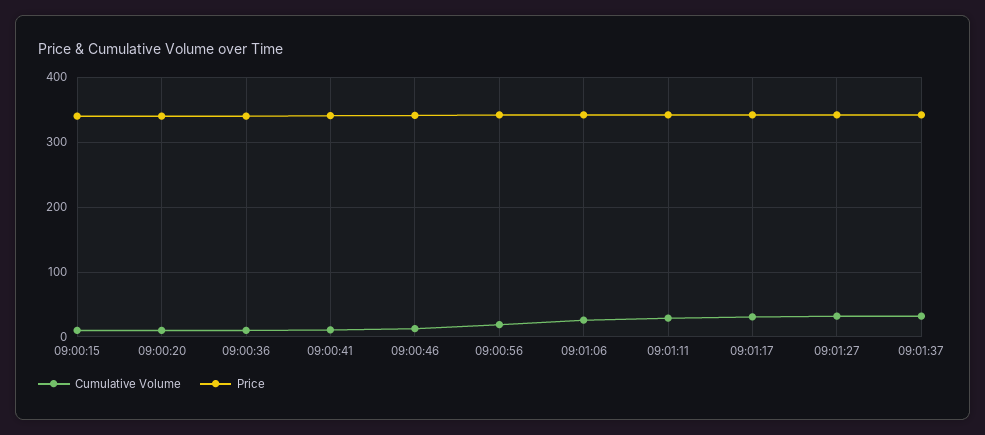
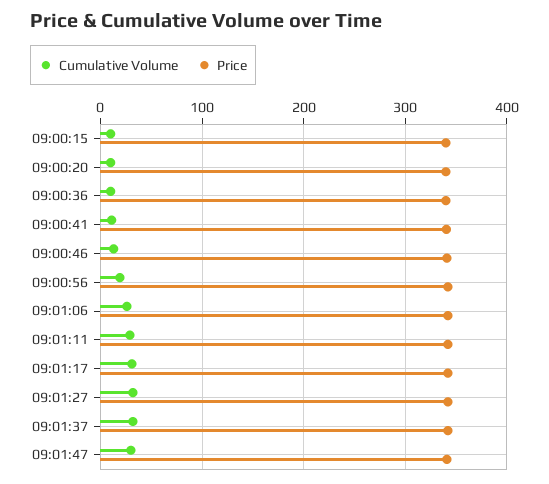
Cumulative Volume, 09:01:47: none -> 30
Price, 09:01:47: none -> 340

